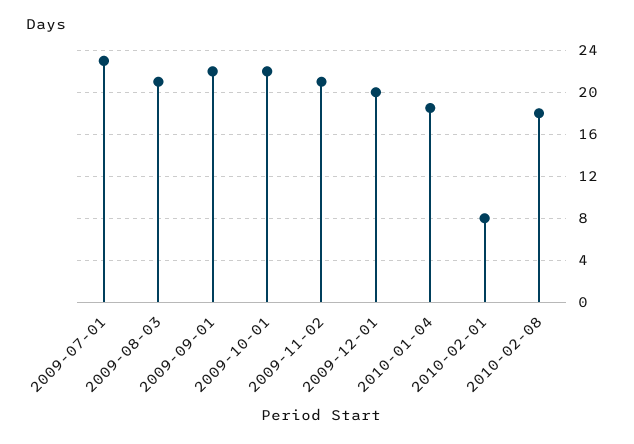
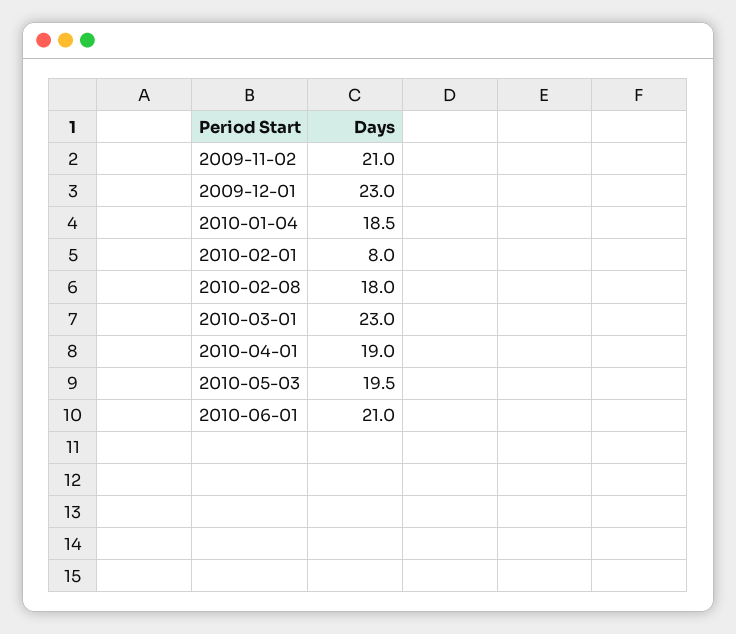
2009-07-01: 23 -> none
2009-08-03: 21 -> none
2009-09-01: 22 -> none
2009-10-01: 22 -> none
2009-12-01: 20 -> 23
2010-03-01: none -> 23
2010-04-01: none -> 19
2010-05-03: none -> 19.5
2010-06-01: none -> 21

